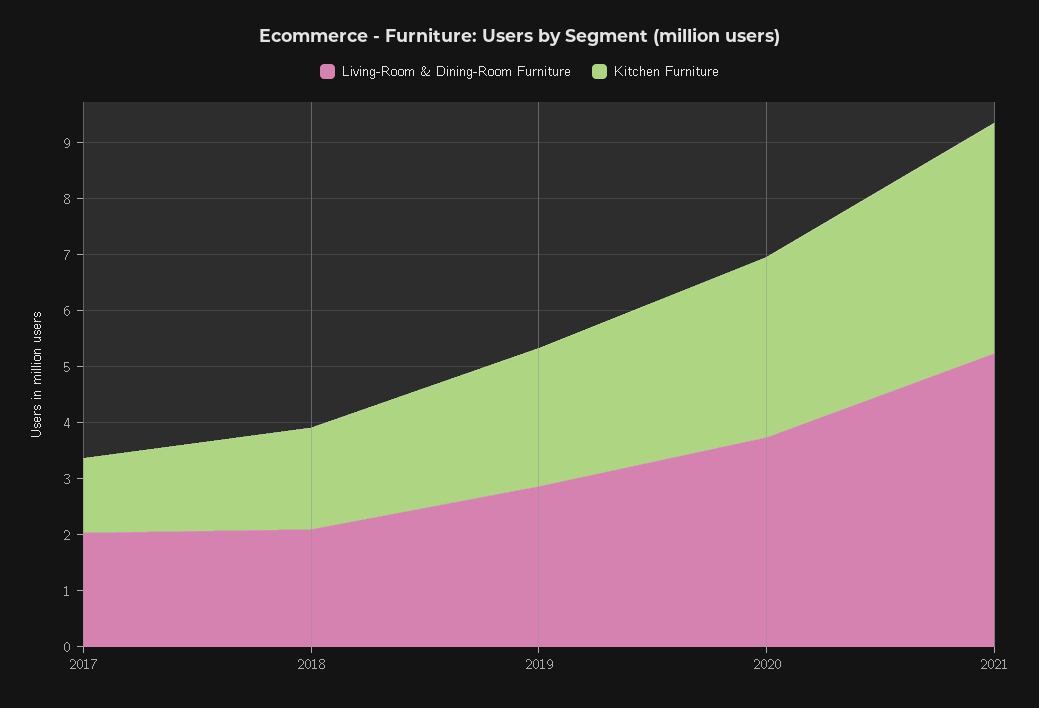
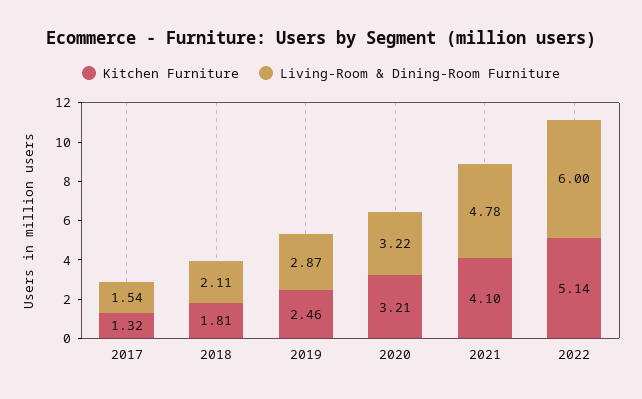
Living-Room & Dining-Room Furniture, 2017: 2 -> 1.54
Living-Room & Dining-Room Furniture, 2020: 3.8 -> 3.22
Living-Room & Dining-Room Furniture, 2021: 5.2 -> 4.78
Kitchen Furniture, 2022: none -> 5.14
Living-Room & Dining-Room Furniture, 2022: none -> 6

